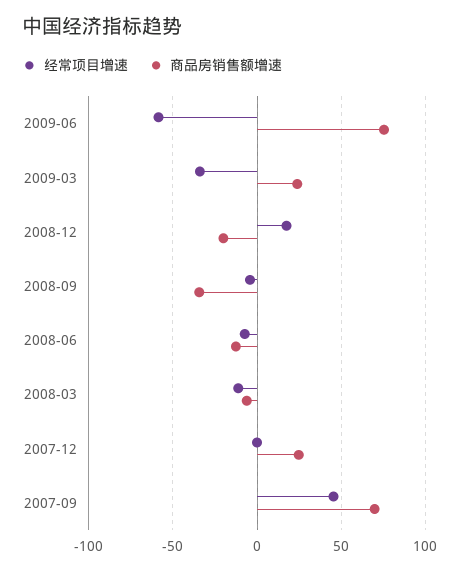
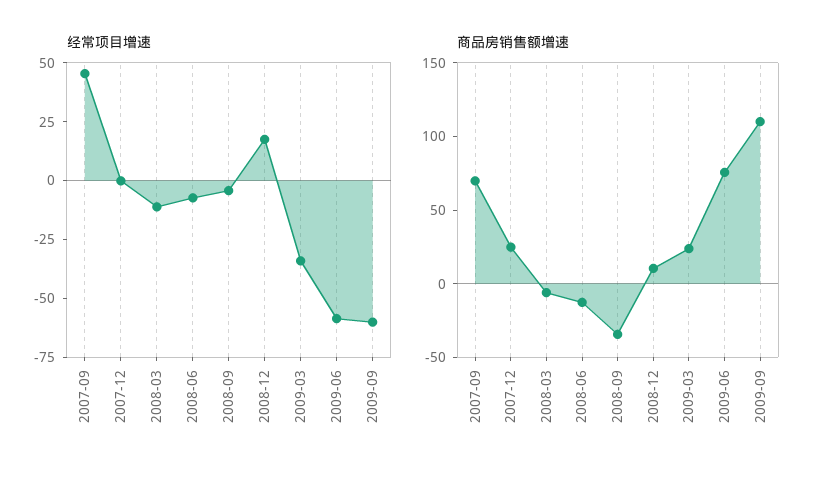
商品房销售额增速, 2008-12: -20 -> 10
经常项目增速, 2009-09: none -> -60
商品房销售额增速, 2009-09: none -> 110

